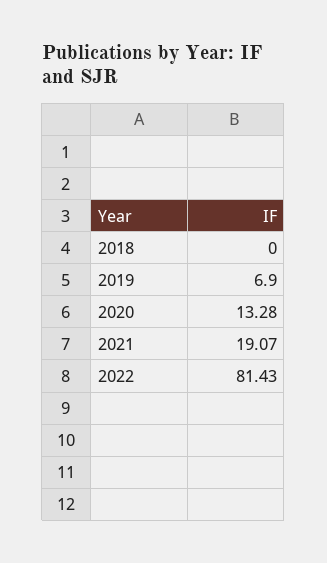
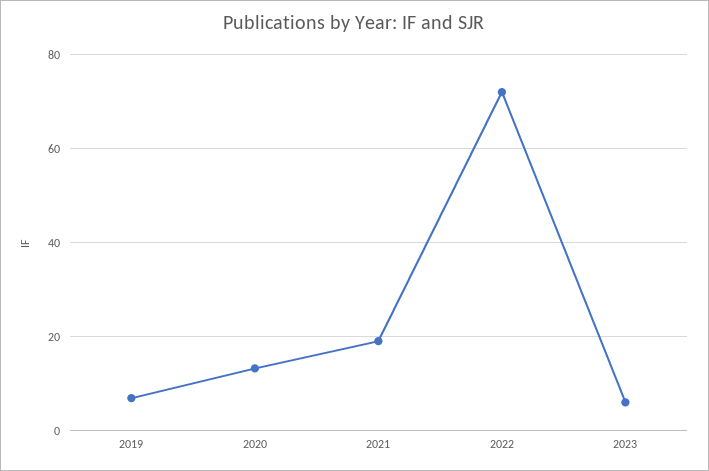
2018: 0 -> none
2022: 81.43 -> 72
2023: none -> 6

